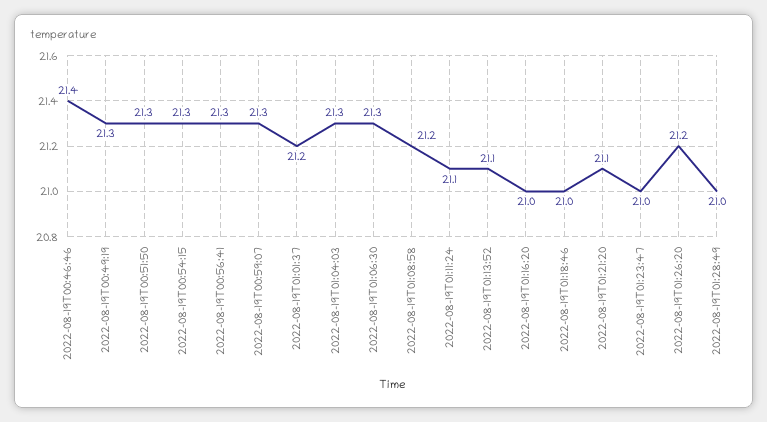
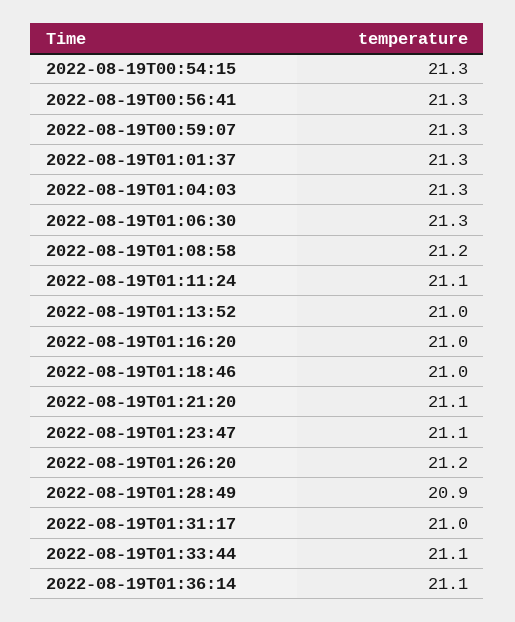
2022-08-19T00:46:46: 21.4 -> none
2022-08-19T00:49:19: 21.3 -> none
2022-08-19T00:51:50: 21.3 -> none
2022-08-19T01:01:37: 21.2 -> 21.3
2022-08-19T01:13:52: 21.1 -> 21
2022-08-19T01:23:47: 21 -> 21.1
2022-08-19T01:28:49: 21 -> 20.9
2022-08-19T01:31:17: none -> 21
2022-08-19T01:33:44: none -> 21.1
2022-08-19T01:36:14: none -> 21.1

